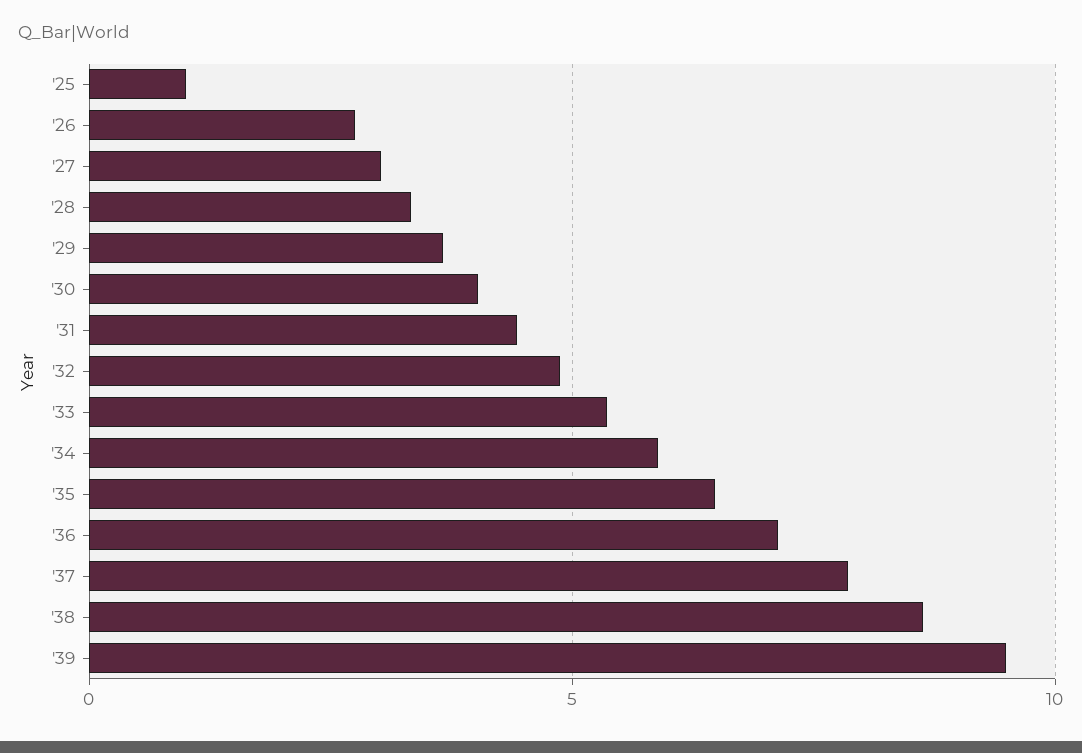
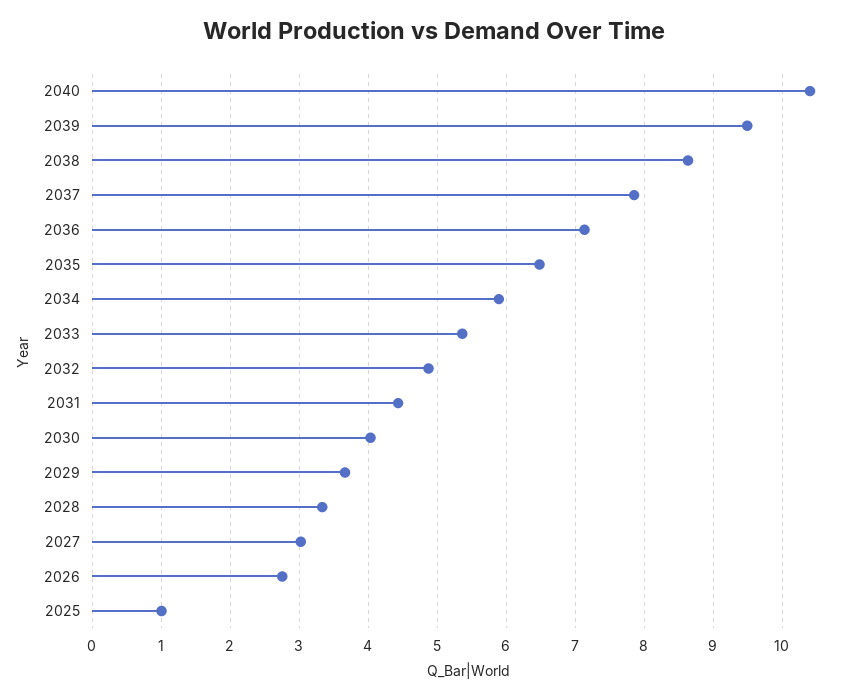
2040: none -> 10.4

